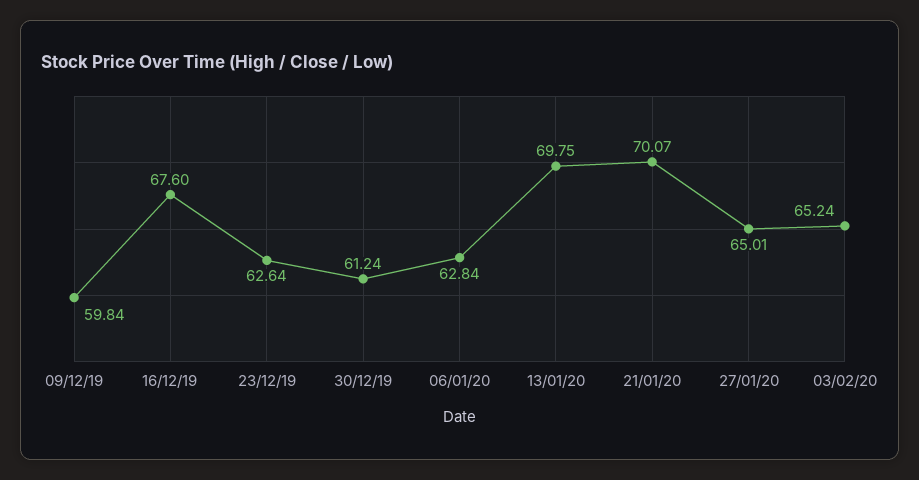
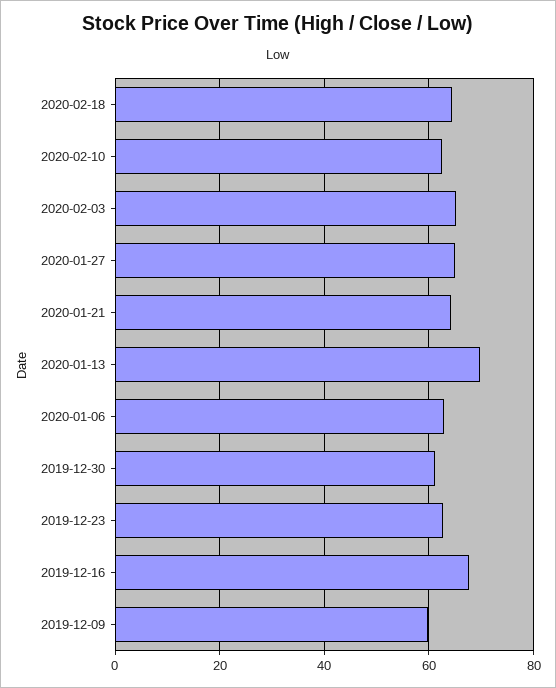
21/01/20: 70.07 -> 64
2020-02-18: none -> 64
2020-02-10: none -> 62

